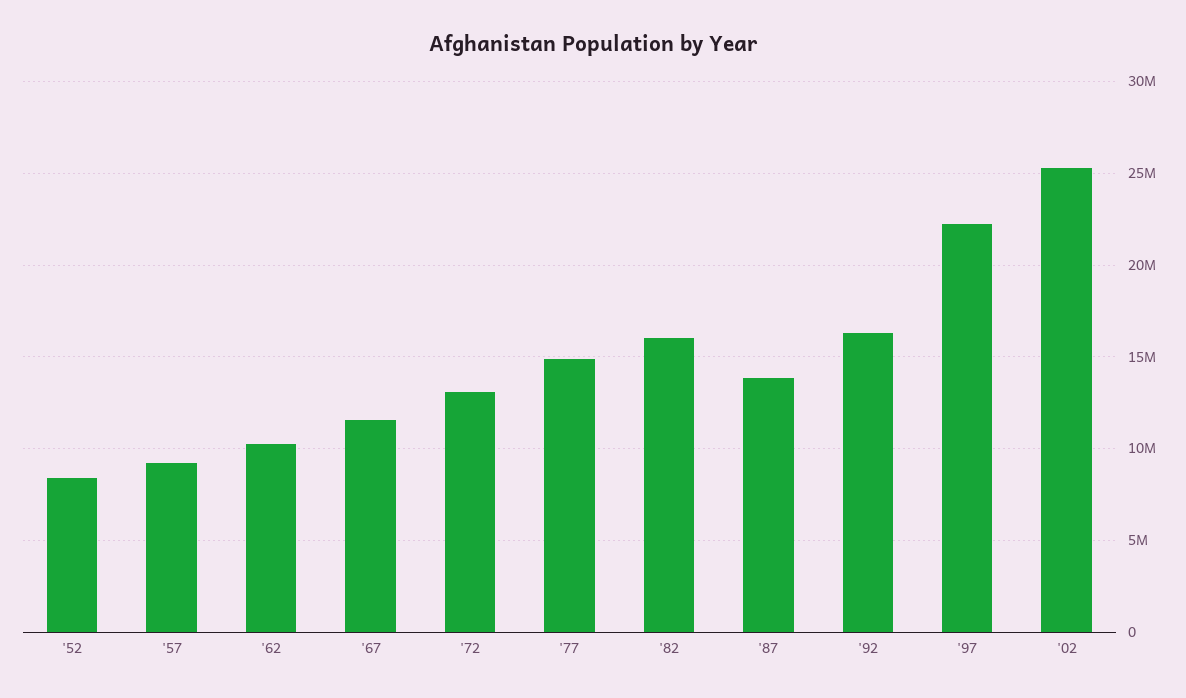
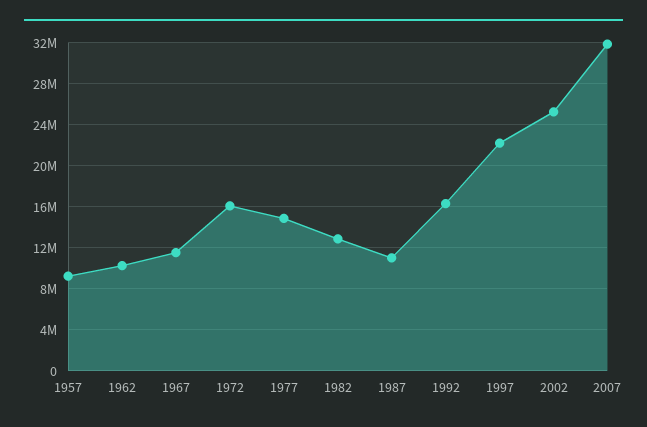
'52: 8500000 -> none
'72: 13000000 -> 16000000
'82: 16000000 -> 13000000
'87: 14000000 -> 11000000
2007: none -> 32000000

